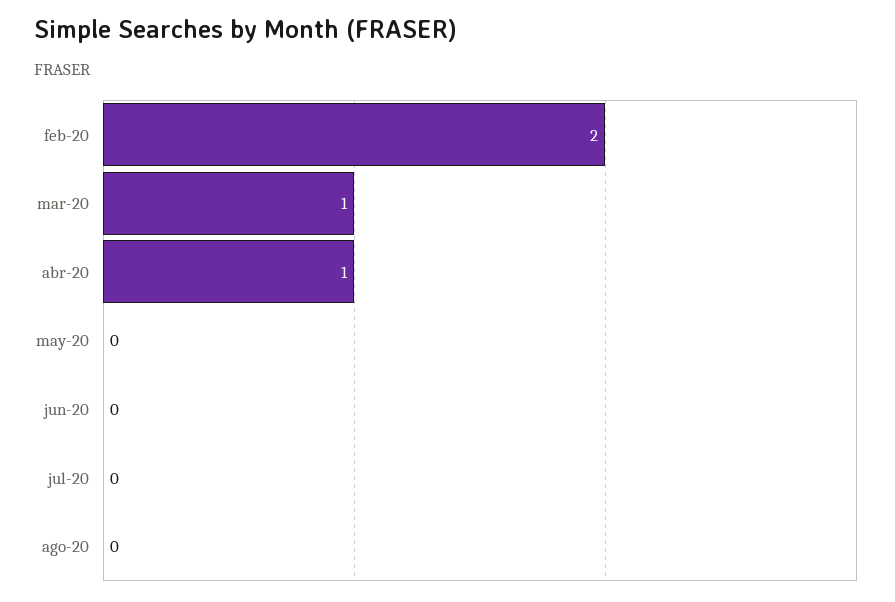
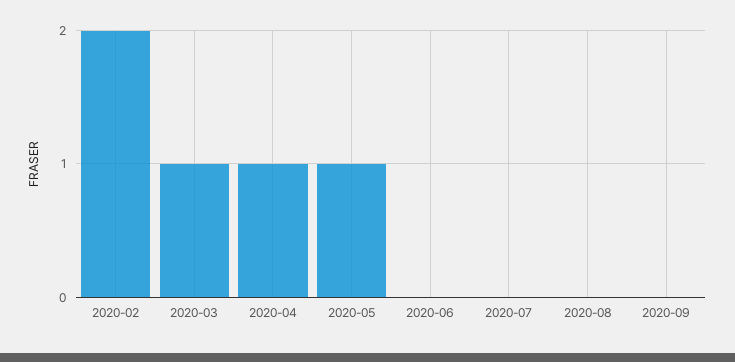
may-20: 0 -> 1
2020-09: none -> 0

